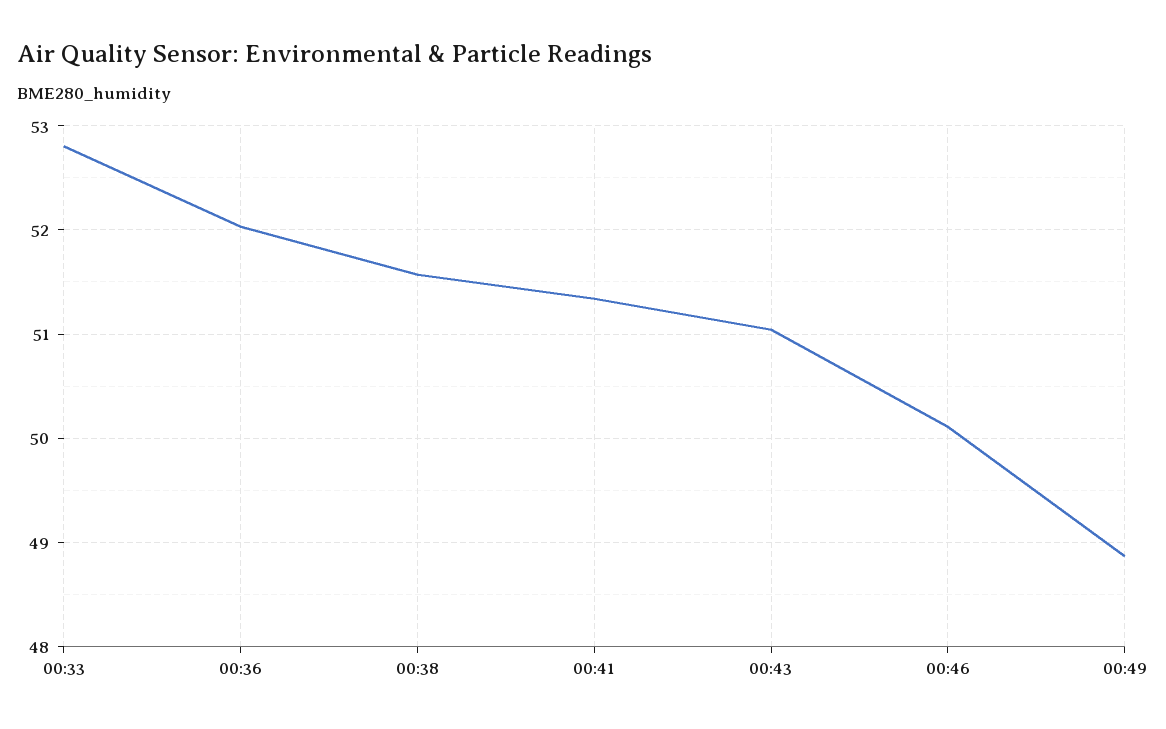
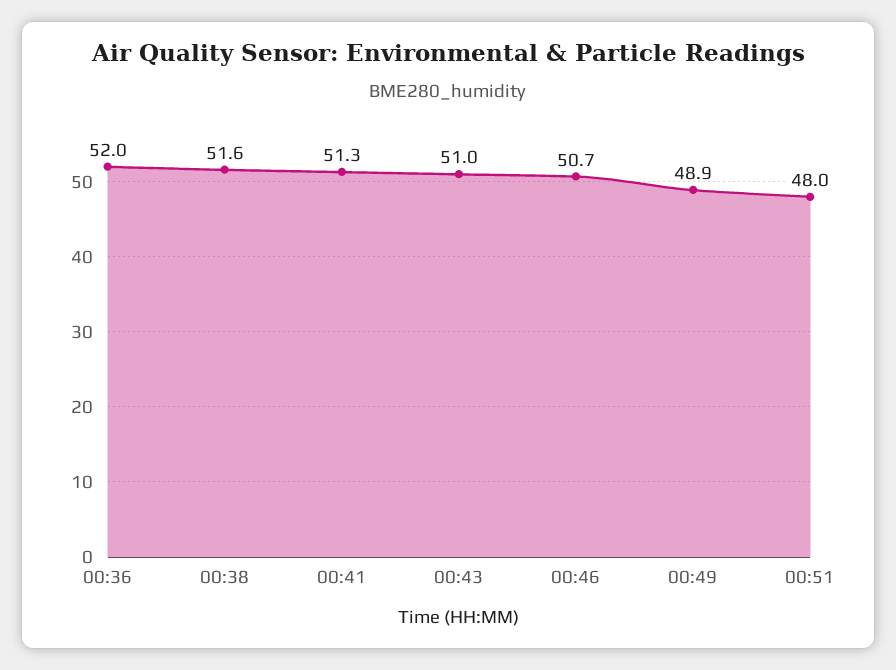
00:33: 52.8 -> none
00:46: 50.1 -> 50.7
00:51: none -> 48

